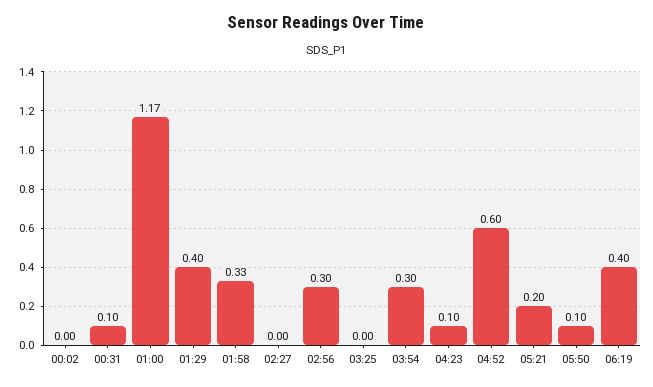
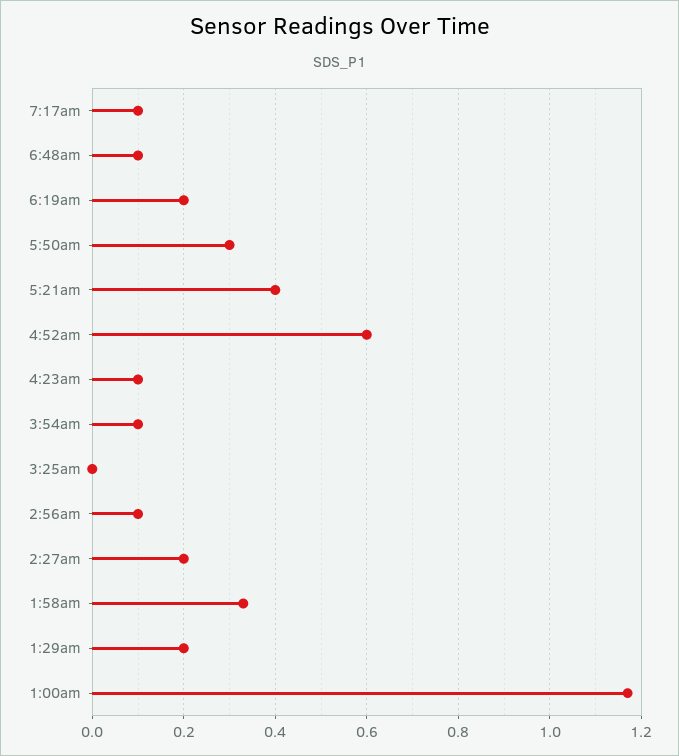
00:02: 0 -> none
00:31: 0.1 -> none
01:29: 0.4 -> 0.2
02:27: 0 -> 0.2
02:56: 0.3 -> 0.1
03:54: 0.3 -> 0.1
05:21: 0.2 -> 0.4
05:50: 0.1 -> 0.3
06:19: 0.4 -> 0.2
7:17am: none -> 0.1
6:48am: none -> 0.1

